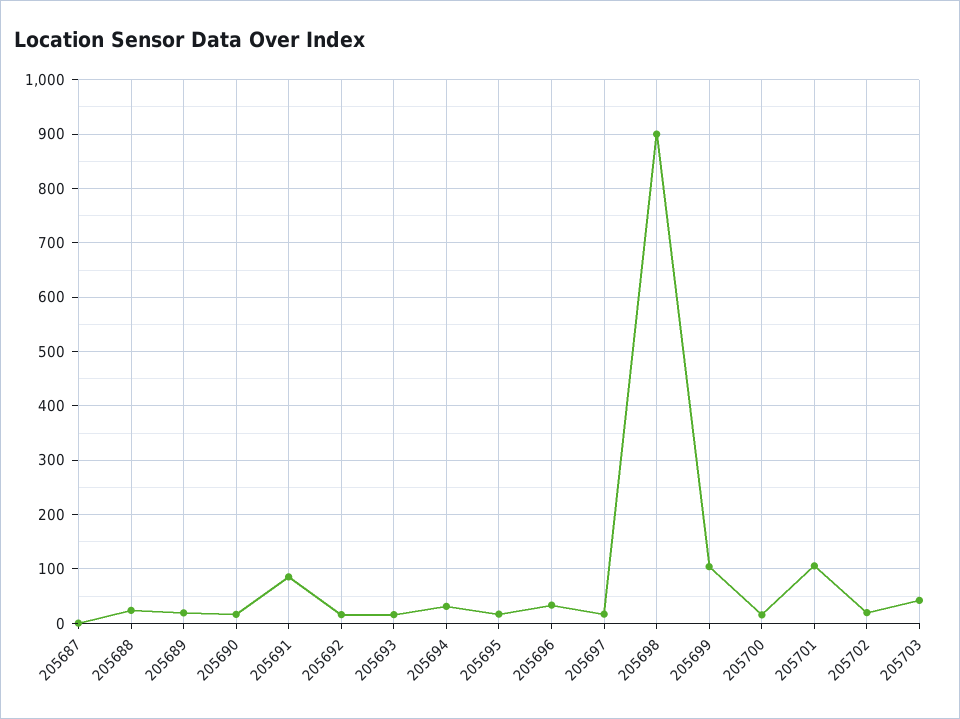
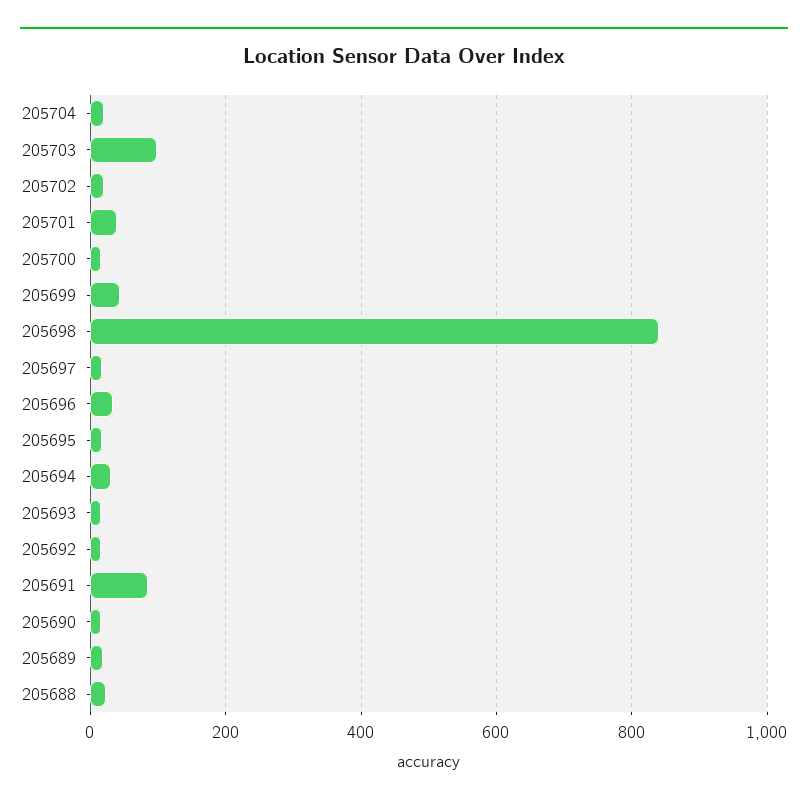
205687: 0 -> none
205698: 900 -> 840
205699: 100 -> 40
205701: 100 -> 40
205703: 40 -> 100
205704: none -> 20

